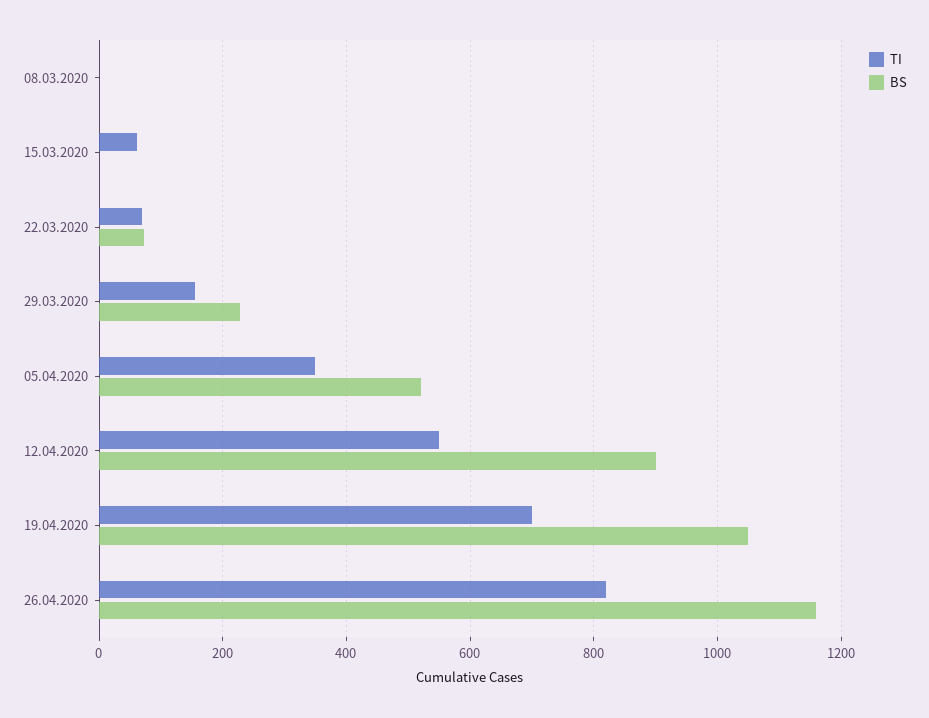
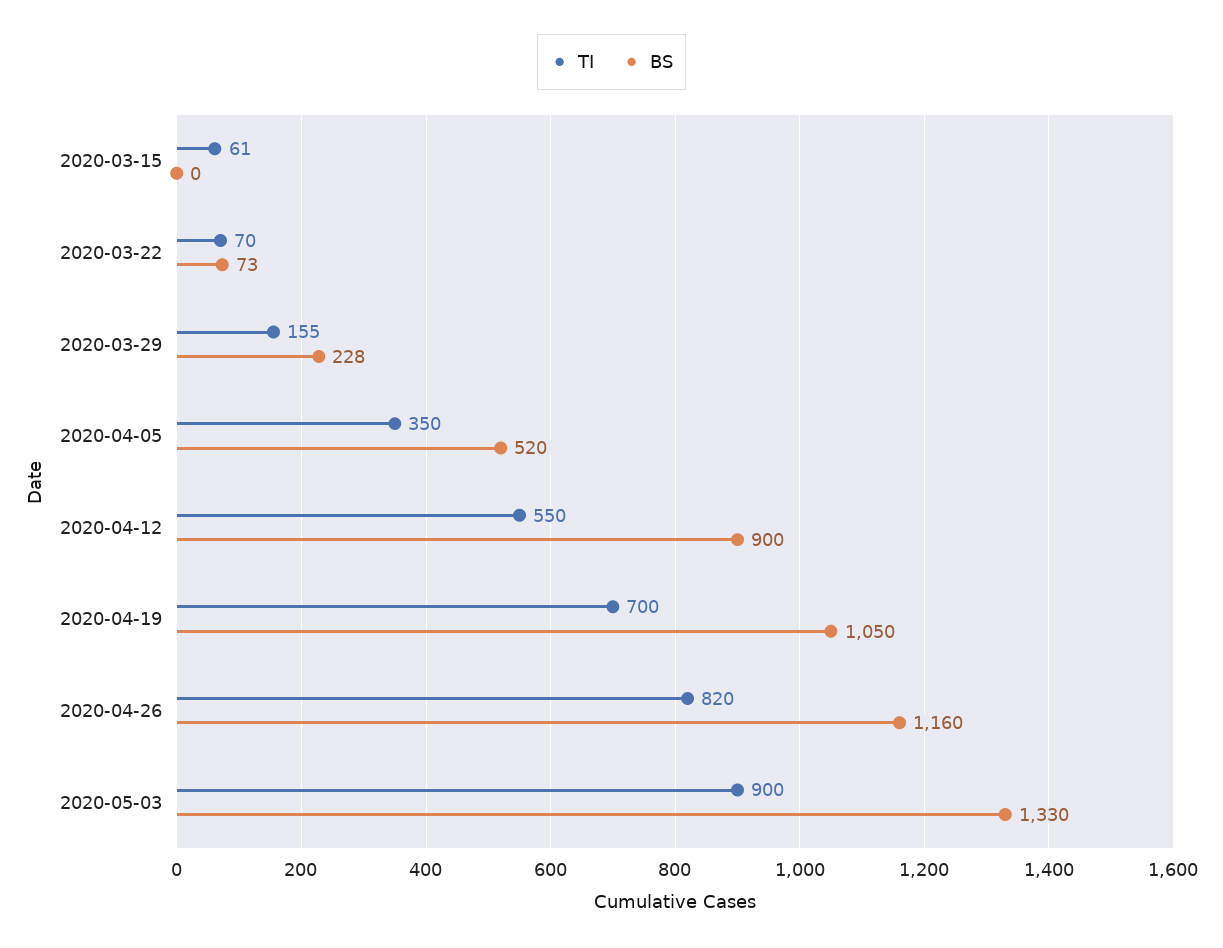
TI, 08.03.2020: 0 -> none
BS, 08.03.2020: 0 -> none
TI, 2020-05-03: none -> 900
BS, 2020-05-03: none -> 1330

